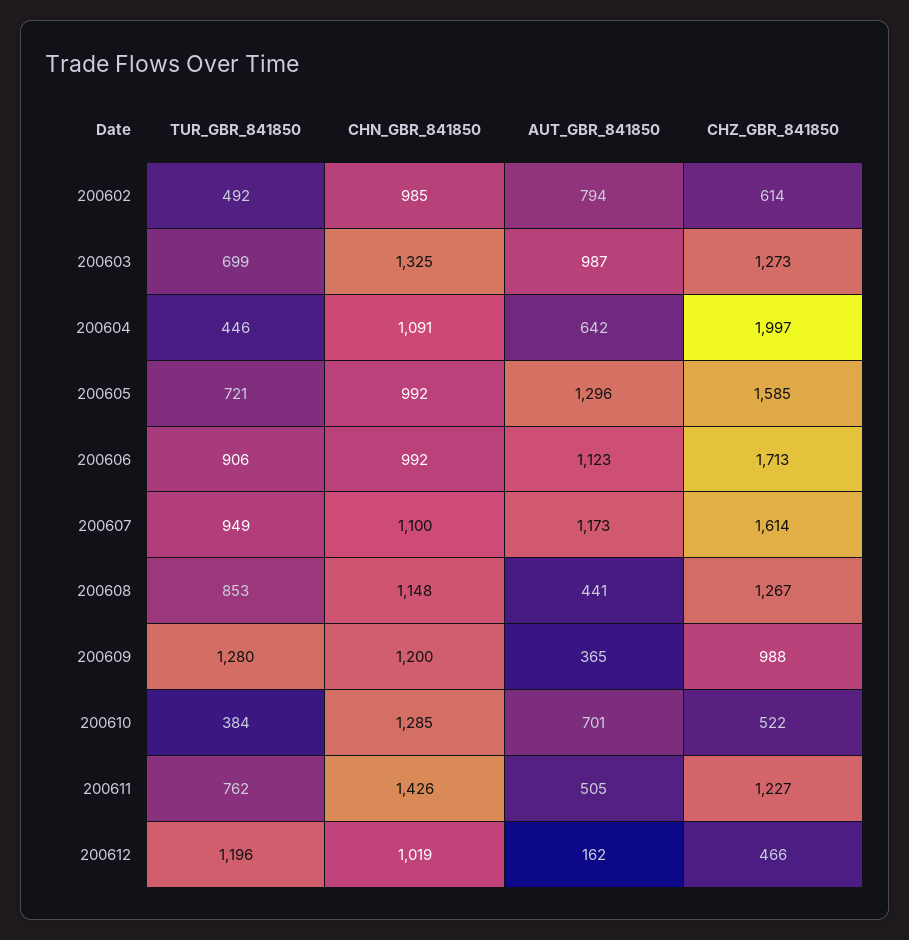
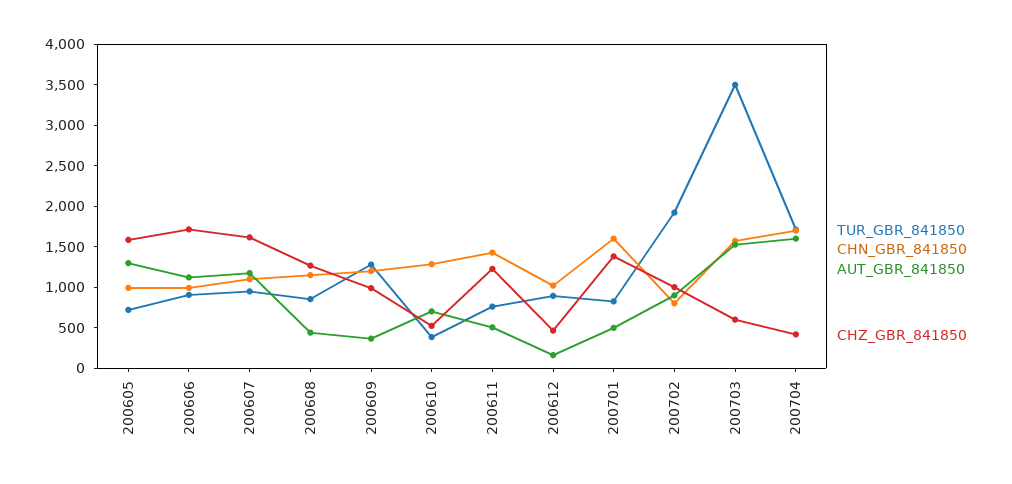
TUR_GBR_841850, 200602: 492 -> none
CHN_GBR_841850, 200602: 985 -> none
AUT_GBR_841850, 200602: 794 -> none
CHZ_GBR_841850, 200602: 614 -> none
TUR_GBR_841850, 200603: 699 -> none
CHN_GBR_841850, 200603: 1325 -> none
AUT_GBR_841850, 200603: 987 -> none
CHZ_GBR_841850, 200603: 1273 -> none
TUR_GBR_841850, 200604: 446 -> none
CHN_GBR_841850, 200604: 1091 -> none
AUT_GBR_841850, 200604: 642 -> none
CHZ_GBR_841850, 200604: 1997 -> none
TUR_GBR_841850, 200612: 1196 -> 900
TUR_GBR_841850, 200701: none -> 800
CHN_GBR_841850, 200701: none -> 1600
AUT_GBR_841850, 200701: none -> 500
CHZ_GBR_841850, 200701: none -> 1400
TUR_GBR_841850, 200702: none -> 1900
CHN_GBR_841850, 200702: none -> 800
AUT_GBR_841850, 200702: none -> 900
CHZ_GBR_841850, 200702: none -> 1000
TUR_GBR_841850, 200703: none -> 3500
CHN_GBR_841850, 200703: none -> 1600
AUT_GBR_841850, 200703: none -> 1500
CHZ_GBR_841850, 200703: none -> 600
TUR_GBR_841850, 200704: none -> 1700
CHN_GBR_841850, 200704: none -> 1700
AUT_GBR_841850, 200704: none -> 1600
CHZ_GBR_841850, 200704: none -> 400

